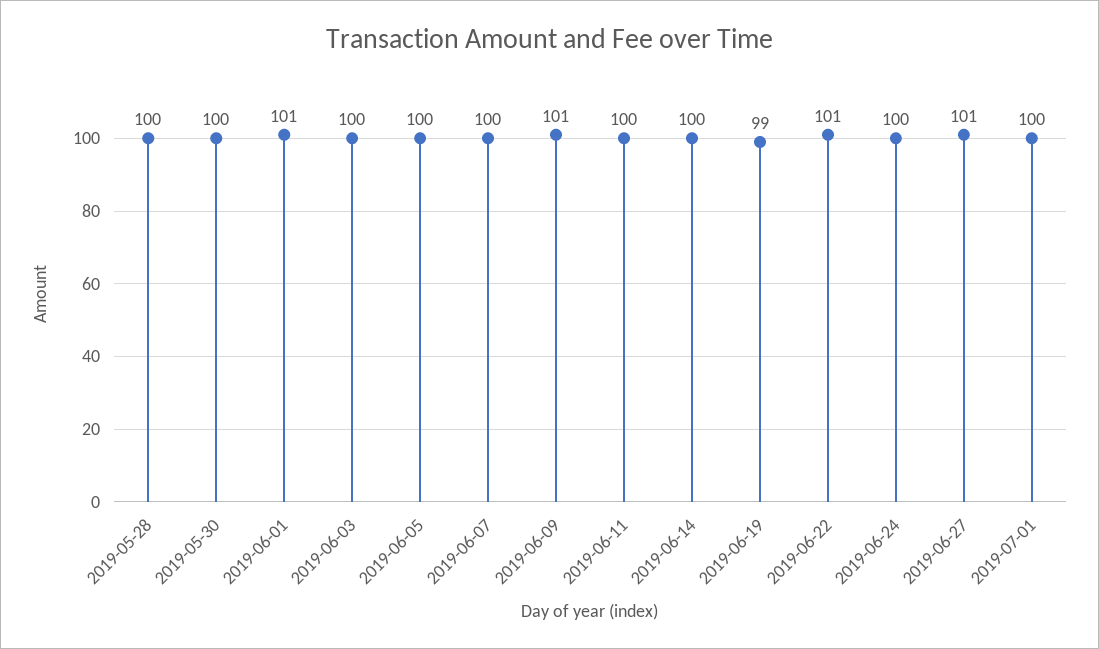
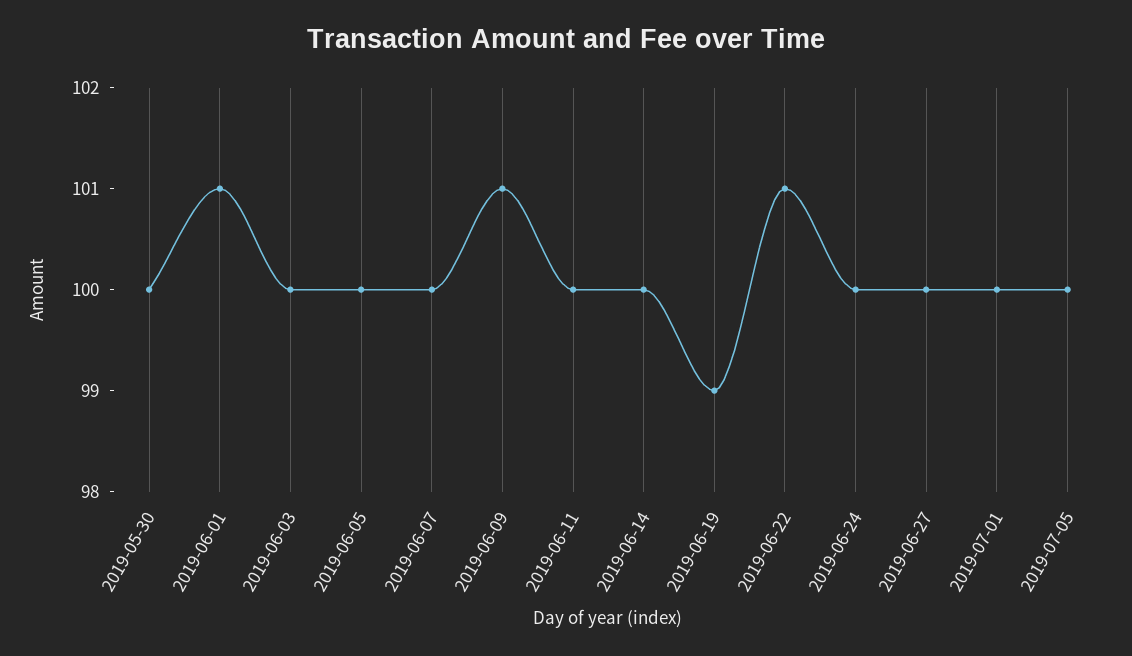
2019-05-28: 100 -> none
2019-06-27: 101 -> 100
2019-07-05: none -> 100

